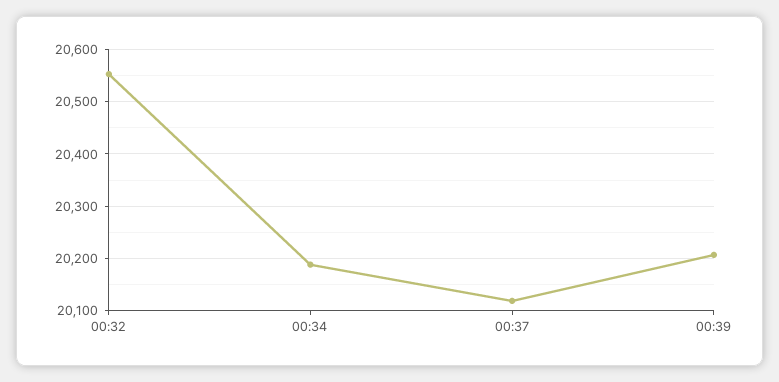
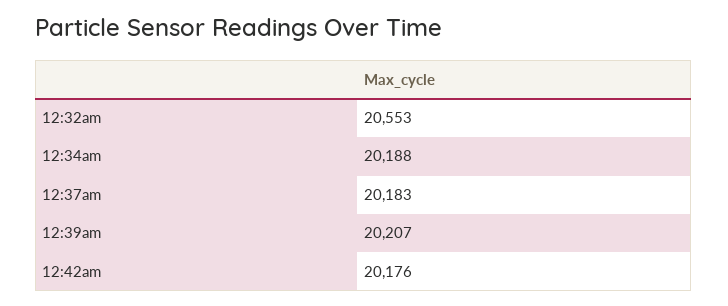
00:37: 20120 -> 20183
12:42am: none -> 20176

